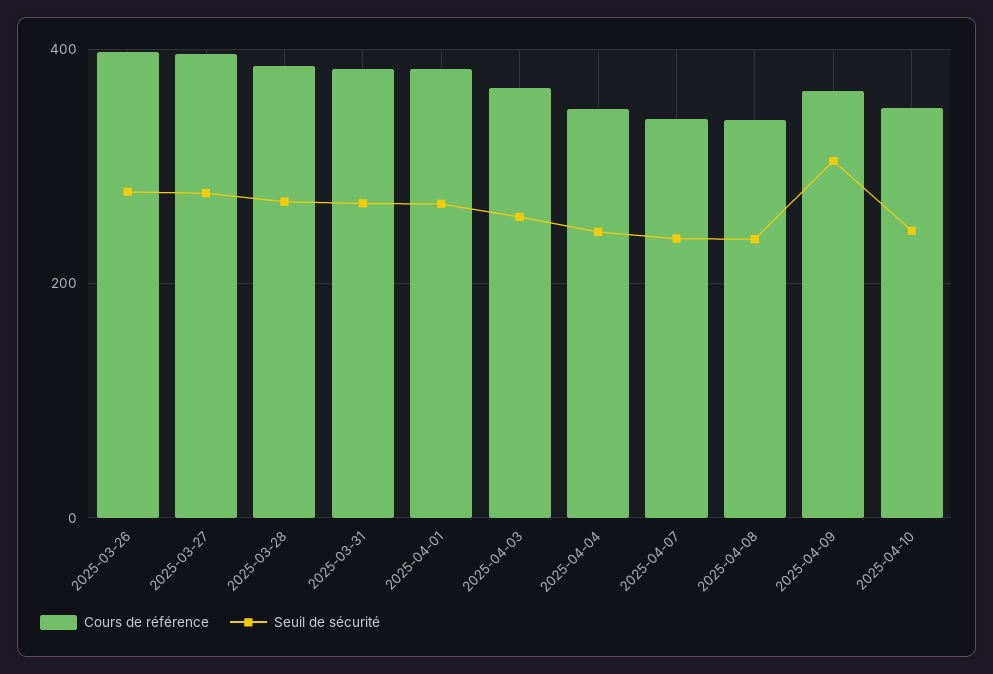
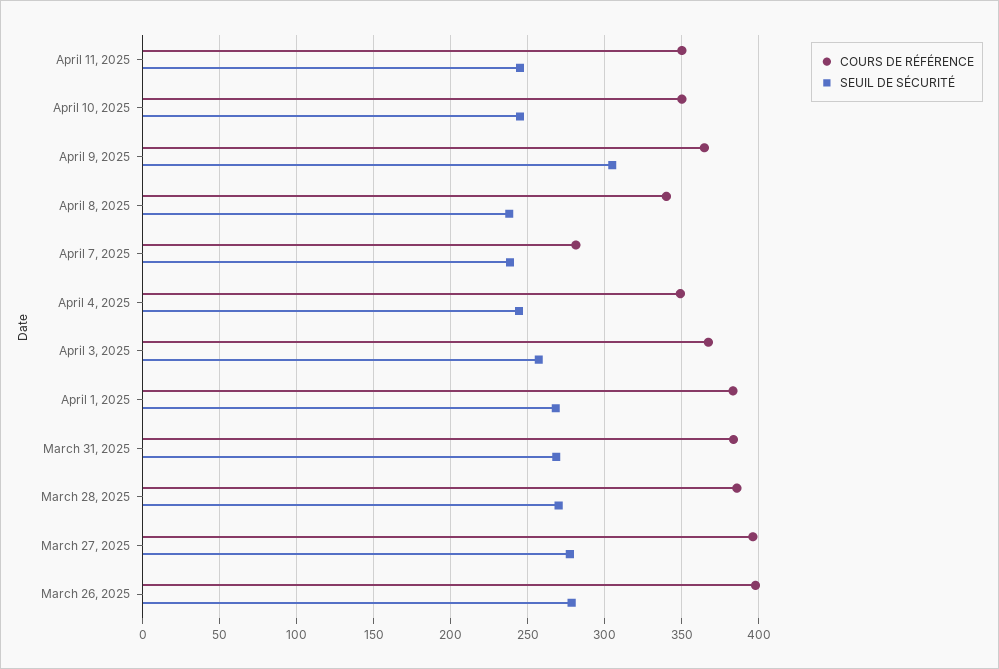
Cours de référence, 2025-04-07: 340 -> 280
Cours de référence, April 11, 2025: none -> 350
Seuil de sécurité, April 11, 2025: none -> 245

